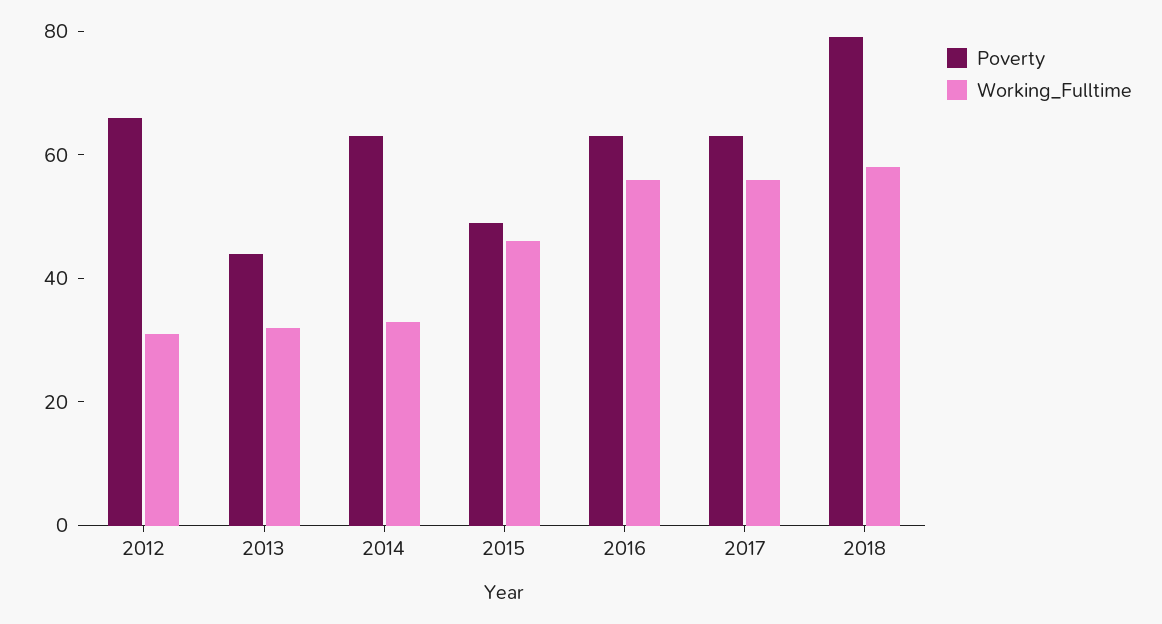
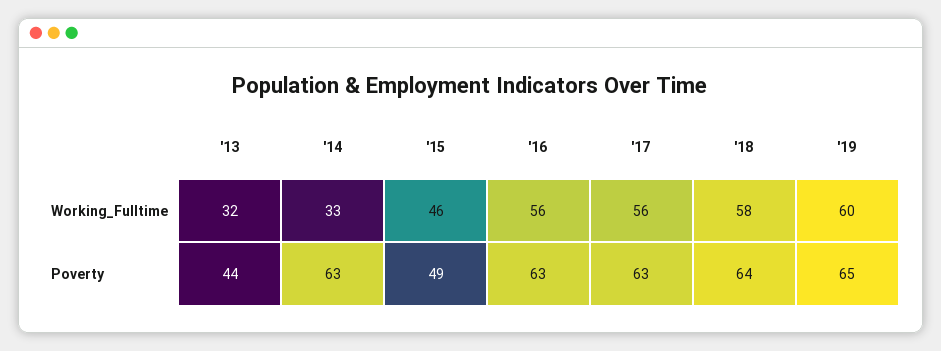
Poverty, 2012: 65 -> none
Working_Fulltime, 2012: 30 -> none
Poverty, 2018: 80 -> 64
Working_Fulltime, '19: none -> 60
Poverty, '19: none -> 65

